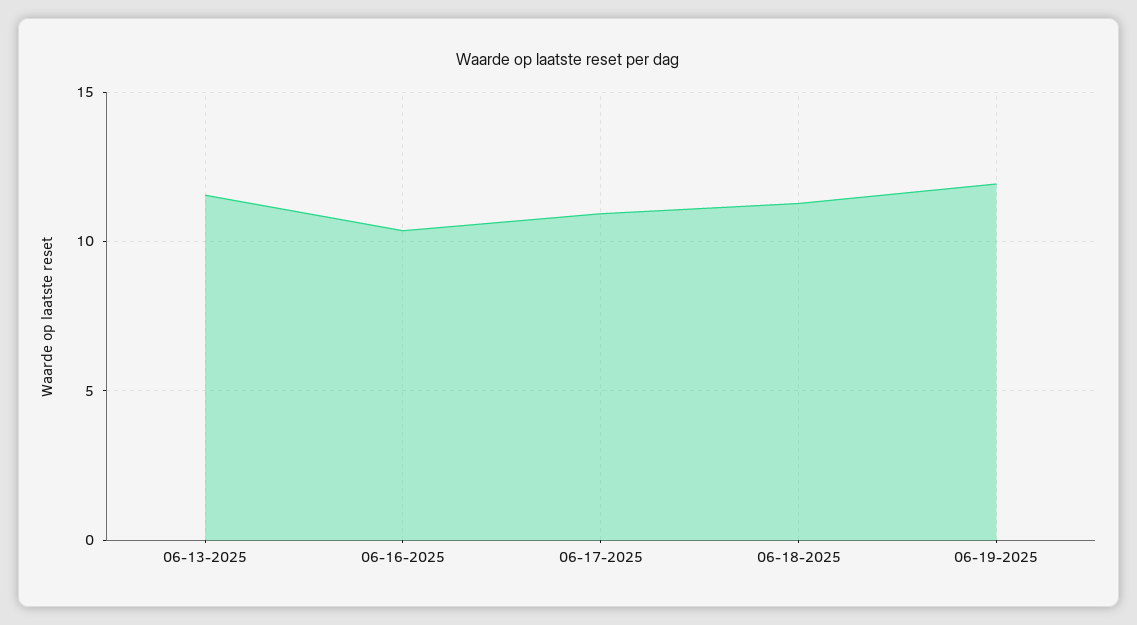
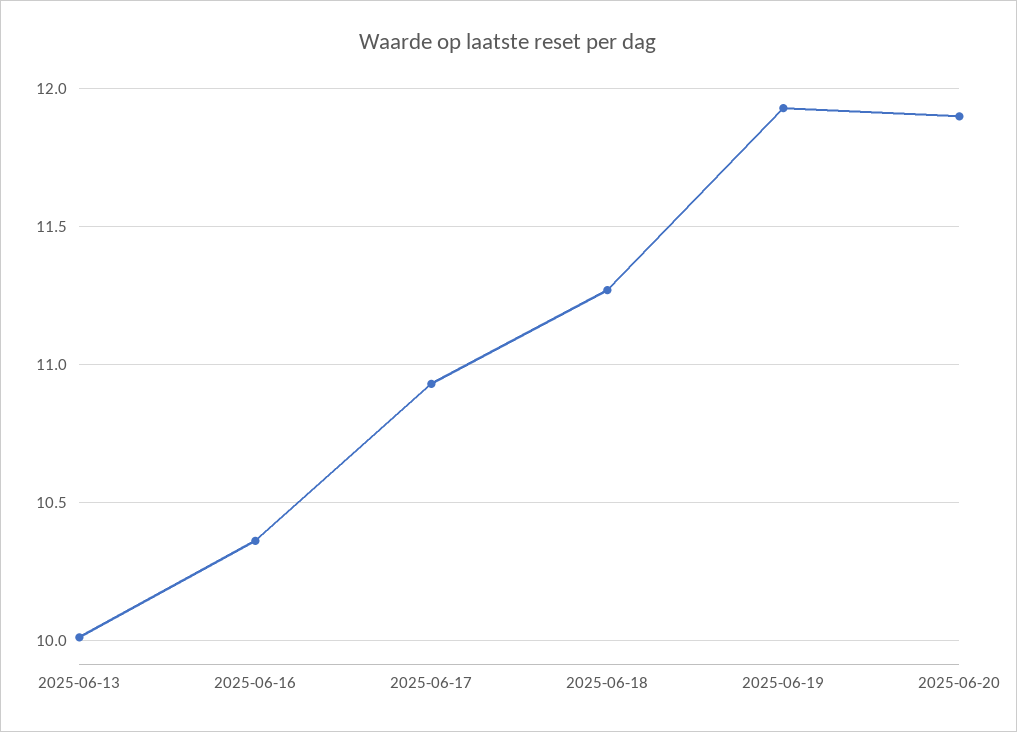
06-13-2025: 11.5 -> 10
2025-06-20: none -> 11.9

